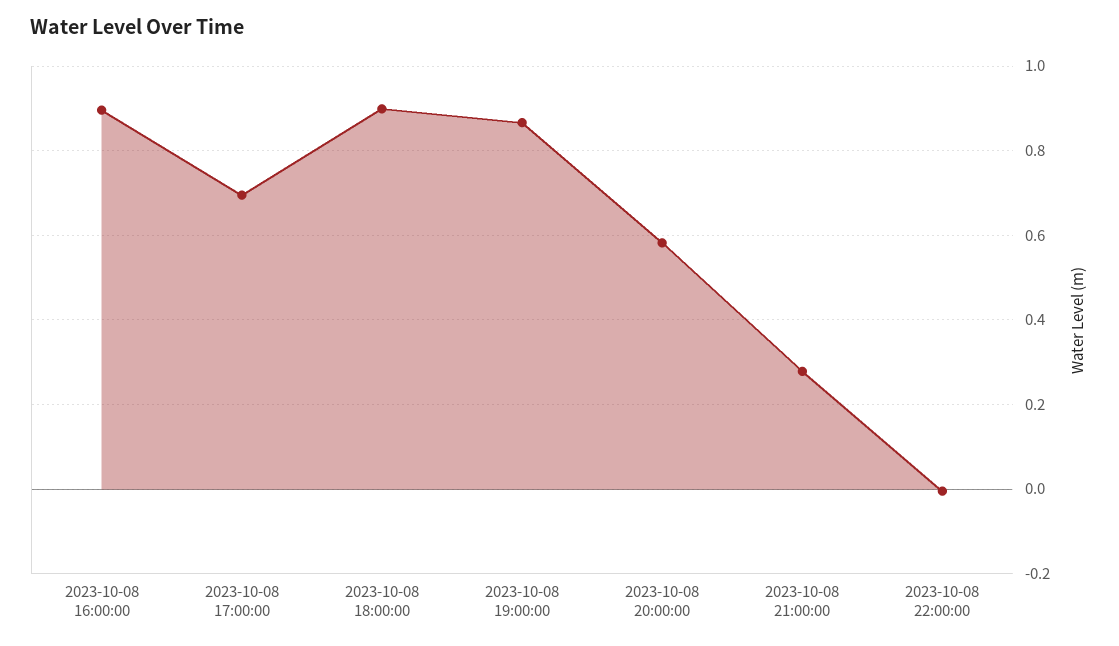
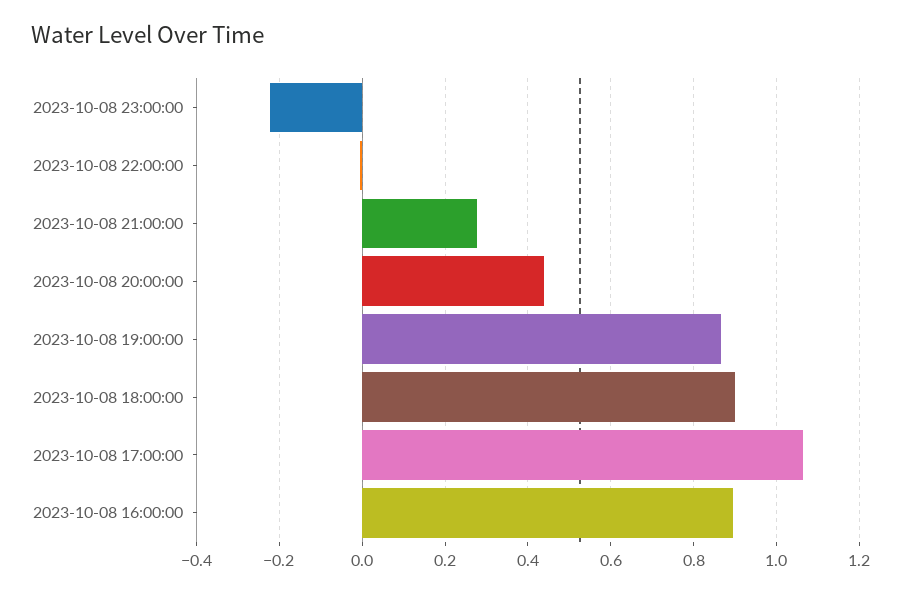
2023-10-08 17:00:00: 0.7 -> 1.06
2023-10-08 20:00:00: 0.58 -> 0.44
2023-10-08 23:00:00: none -> -0.22

